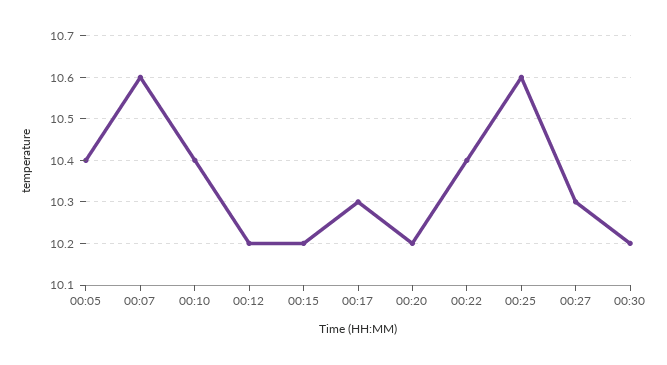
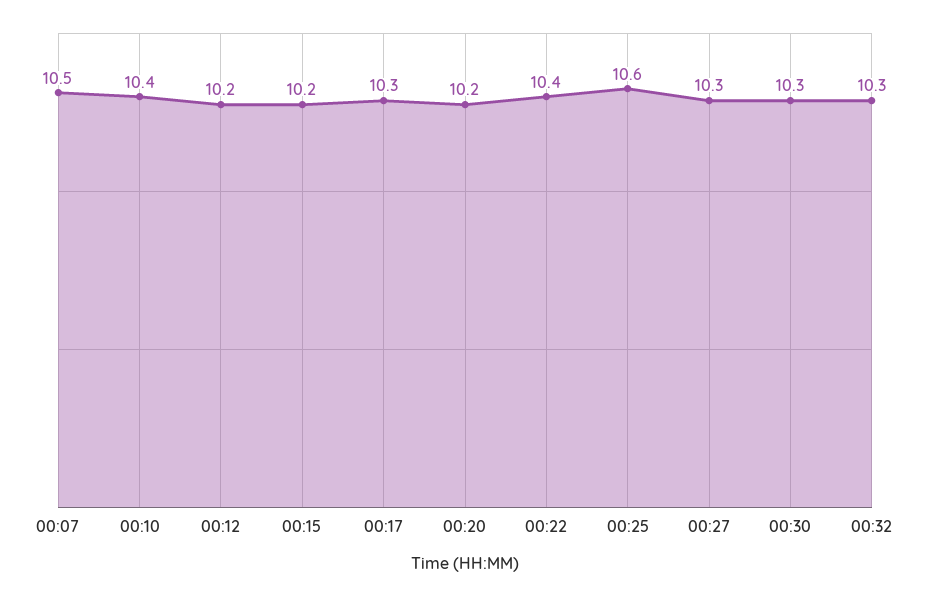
00:05: 10.4 -> none
00:07: 10.6 -> 10.5
00:30: 10.2 -> 10.3
00:32: none -> 10.3

